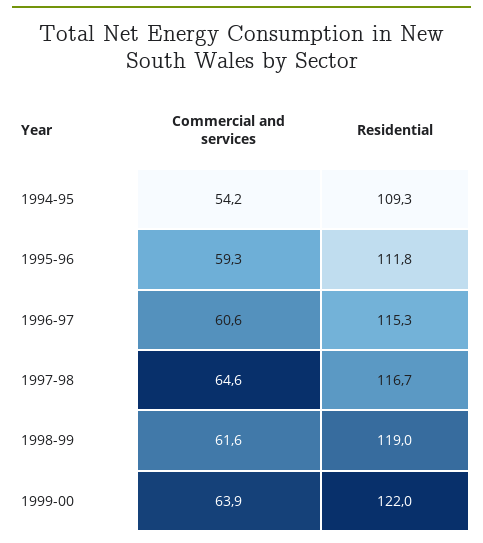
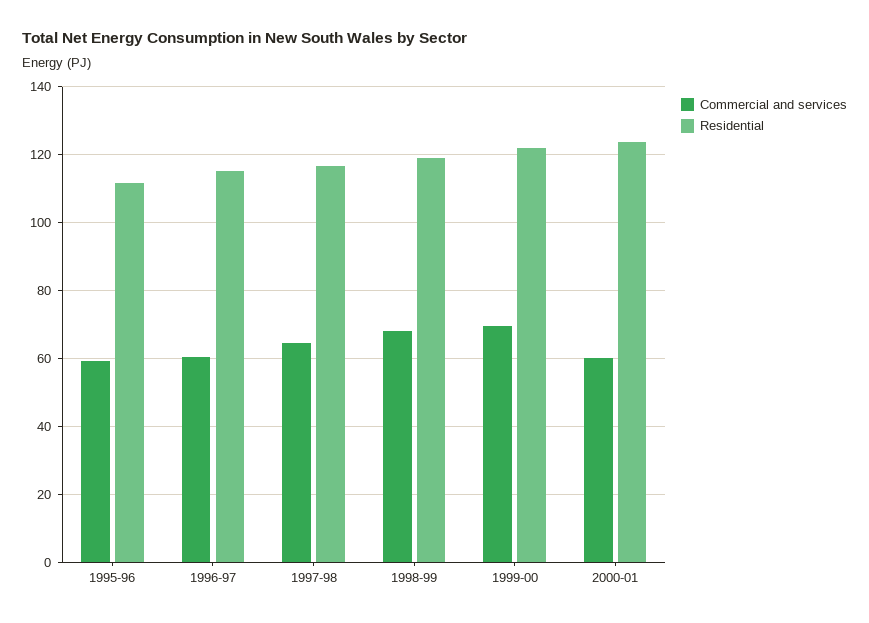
Commercial and services, 1994-95: 54.2 -> none
Residential, 1994-95: 109.3 -> none
Commercial and services, 1998-99: 61.6 -> 68
Commercial and services, 1999-00: 63.9 -> 70
Commercial and services, 2000-01: none -> 60
Residential, 2000-01: none -> 124

